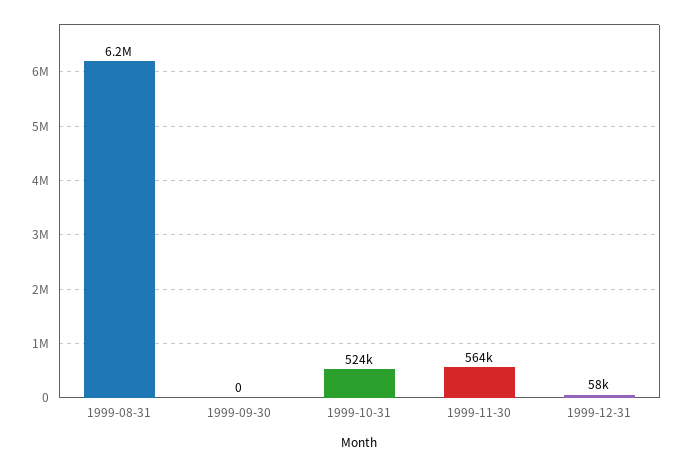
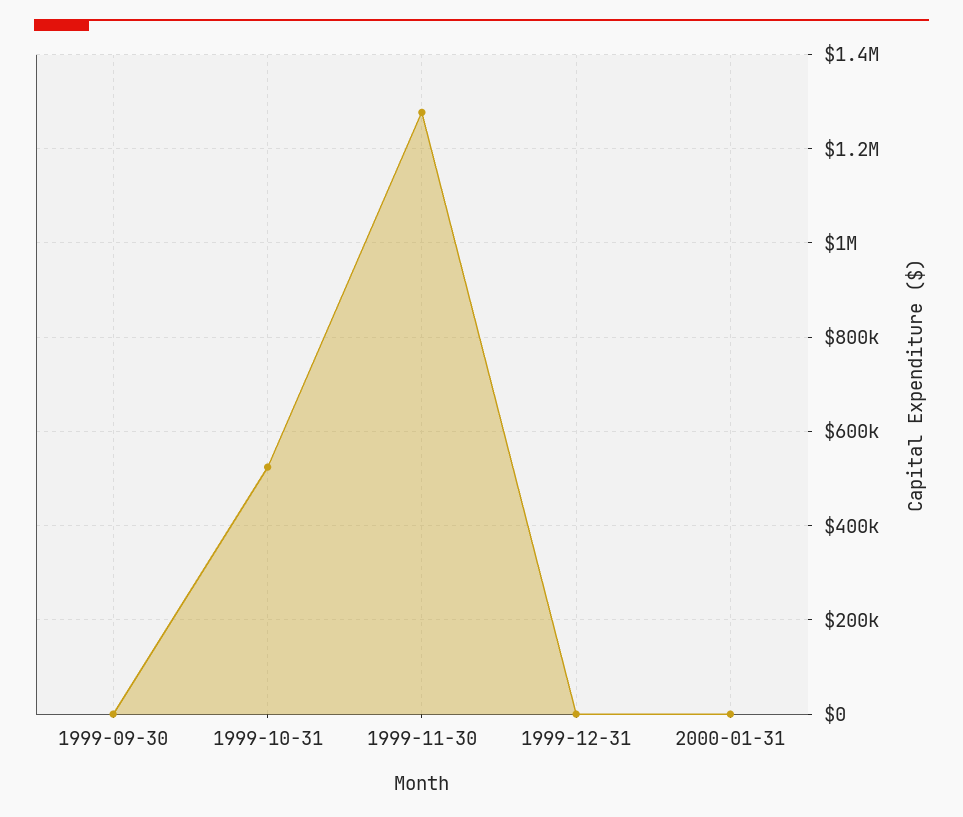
1999-08-31: 6200000 -> none
1999-11-30: 564000 -> 1280000
1999-12-31: 58000 -> 0
2000-01-31: none -> 0

